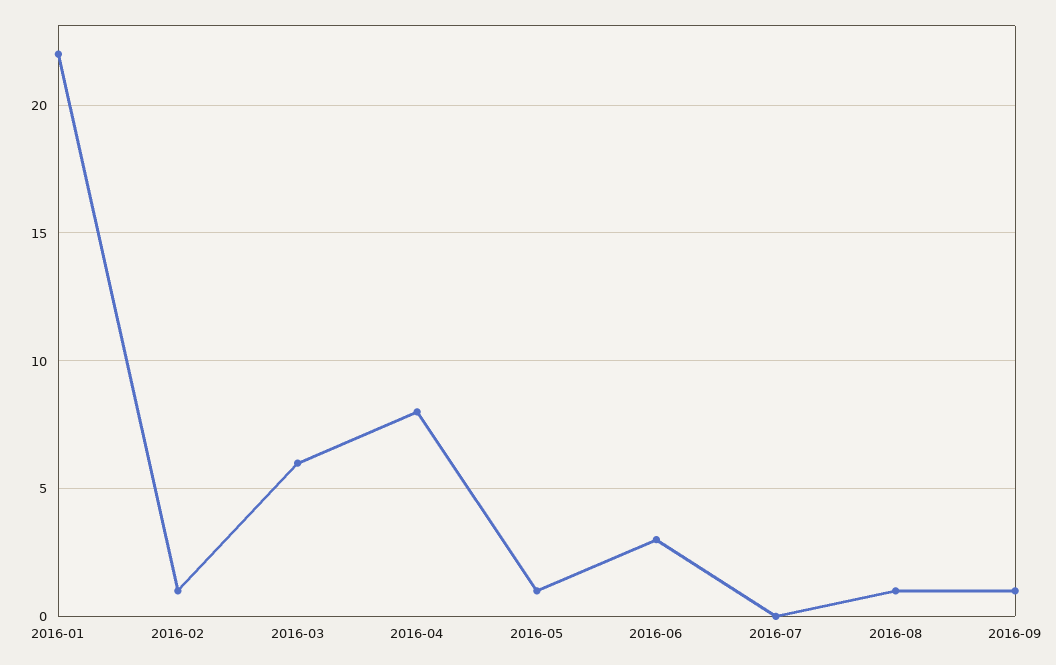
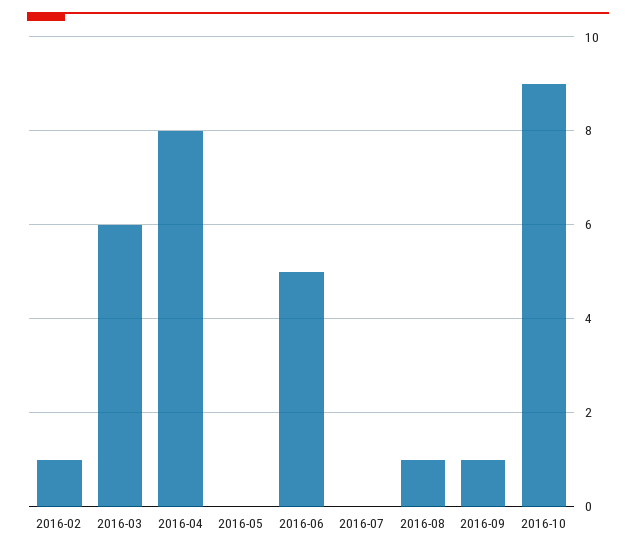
2016-01: 22 -> none
2016-05: 1 -> 0
2016-06: 3 -> 5
2016-10: none -> 9

